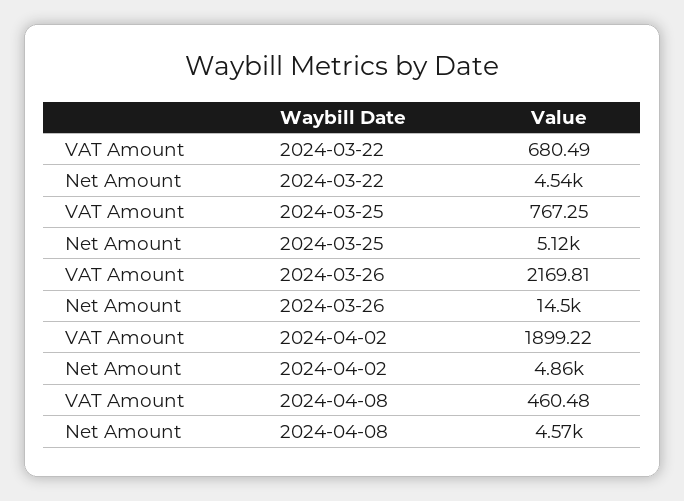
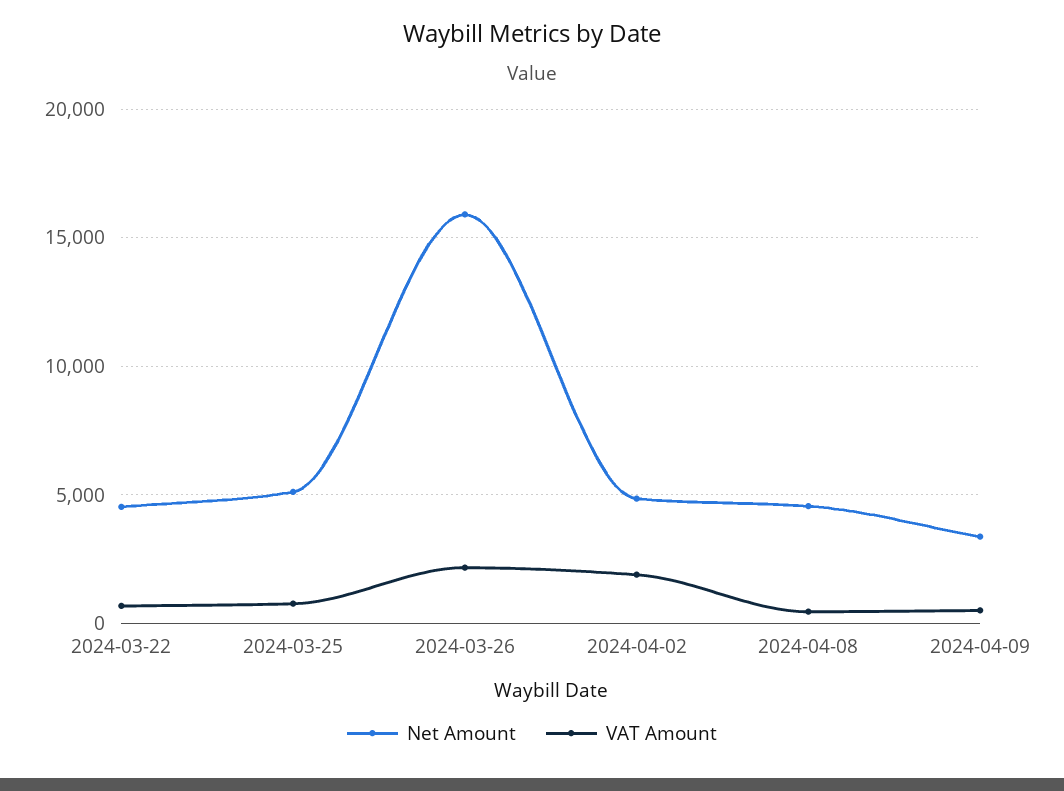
Net Amount, 2024-03-26: 14500 -> 16000
Net Amount, 2024-04-09: none -> 3500
VAT Amount, 2024-04-09: none -> 500

